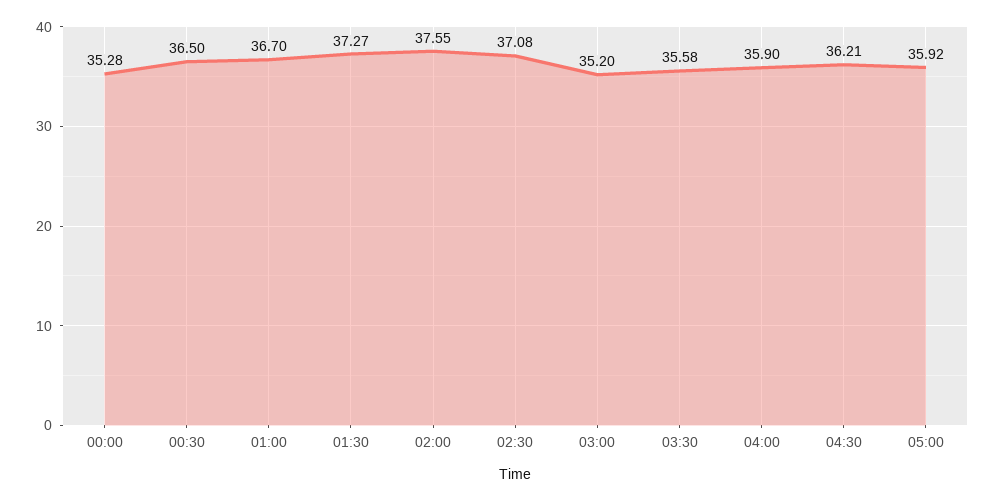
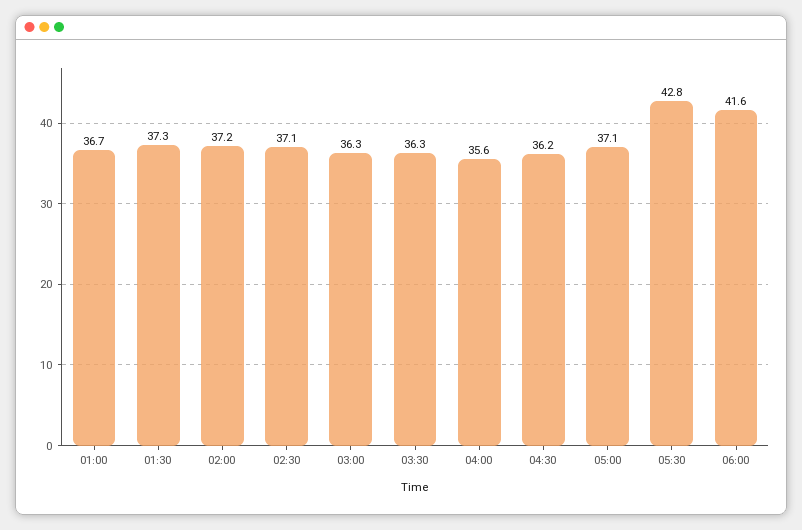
00:00: 35.28 -> none
00:30: 36.5 -> none
02:00: 37.55 -> 37.2
03:00: 35.2 -> 36.3
03:30: 35.58 -> 36.3
04:00: 35.9 -> 35.6
05:00: 35.92 -> 37.1
05:30: none -> 42.8
06:00: none -> 41.6

